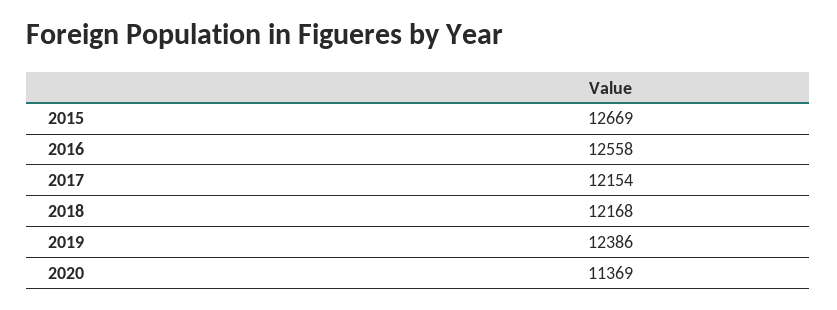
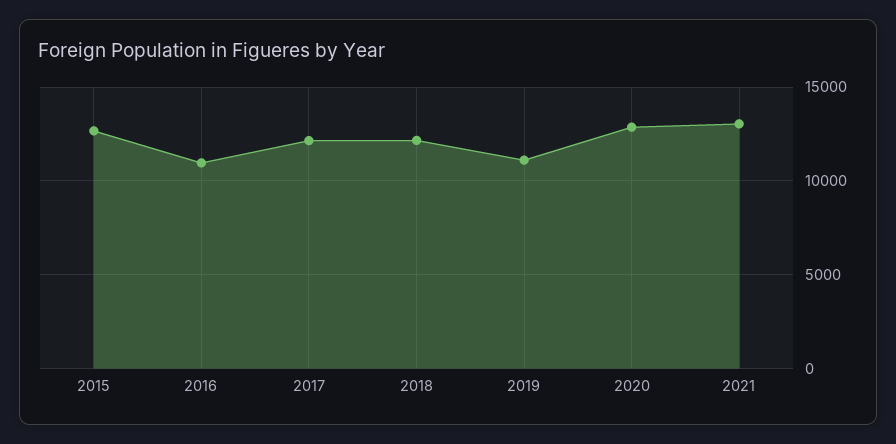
2016: 12558 -> 11000
2019: 12386 -> 11000
2020: 11369 -> 13000
2021: none -> 13000

